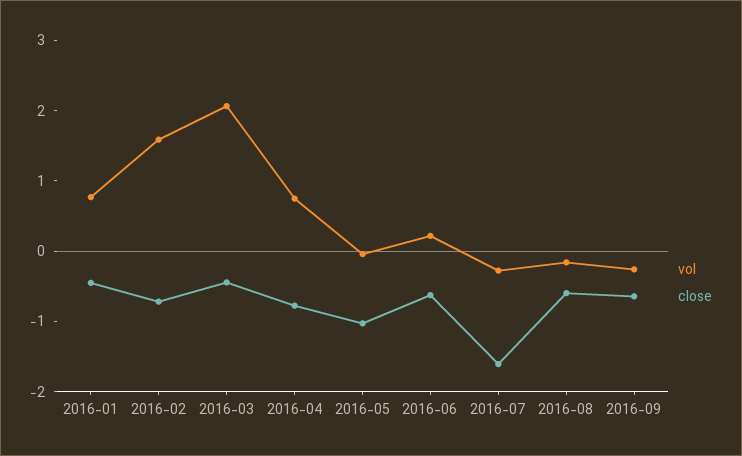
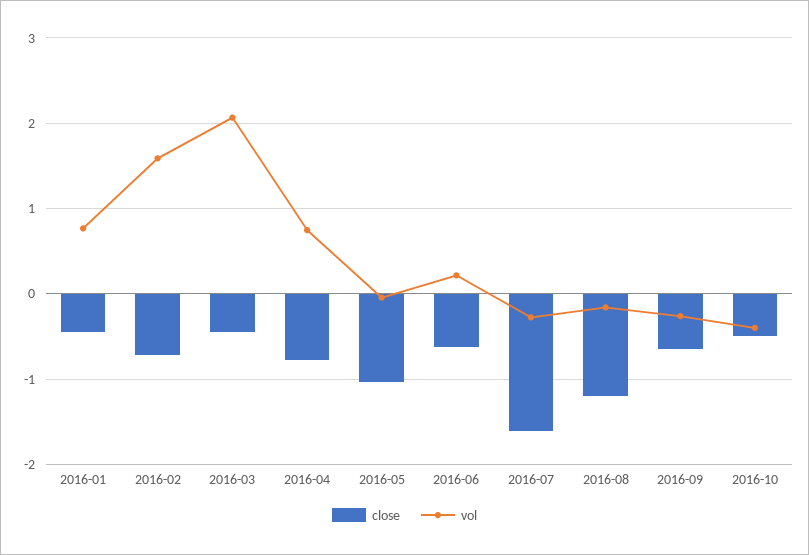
close, 2016-08: -0.6 -> -1.2
close, 2016-10: none -> -0.5
vol, 2016-10: none -> -0.4

